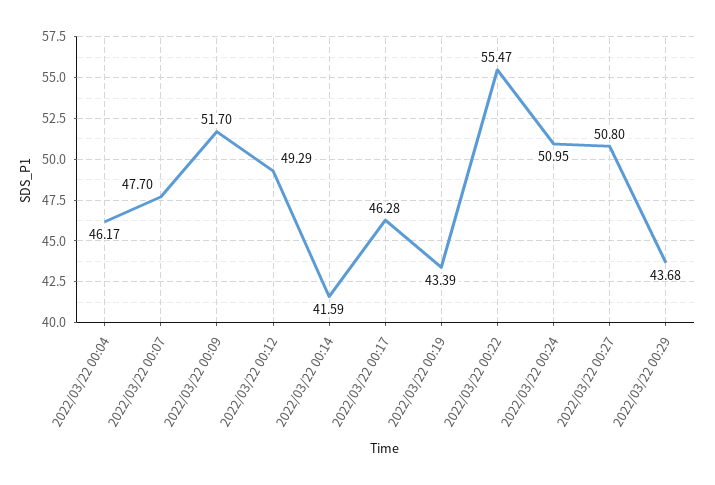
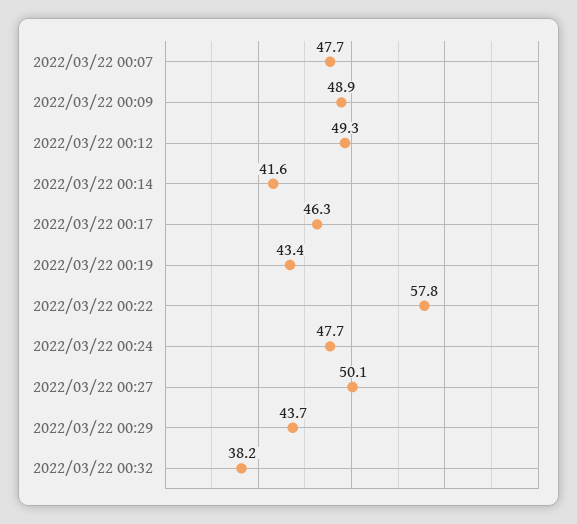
2022/03/22 00:04: 46.17 -> none
2022/03/22 00:09: 51.7 -> 48.9
2022/03/22 00:22: 55.47 -> 57.8
2022/03/22 00:24: 50.95 -> 47.7
2022/03/22 00:27: 50.8 -> 50.1
2022/03/22 00:32: none -> 38.2

